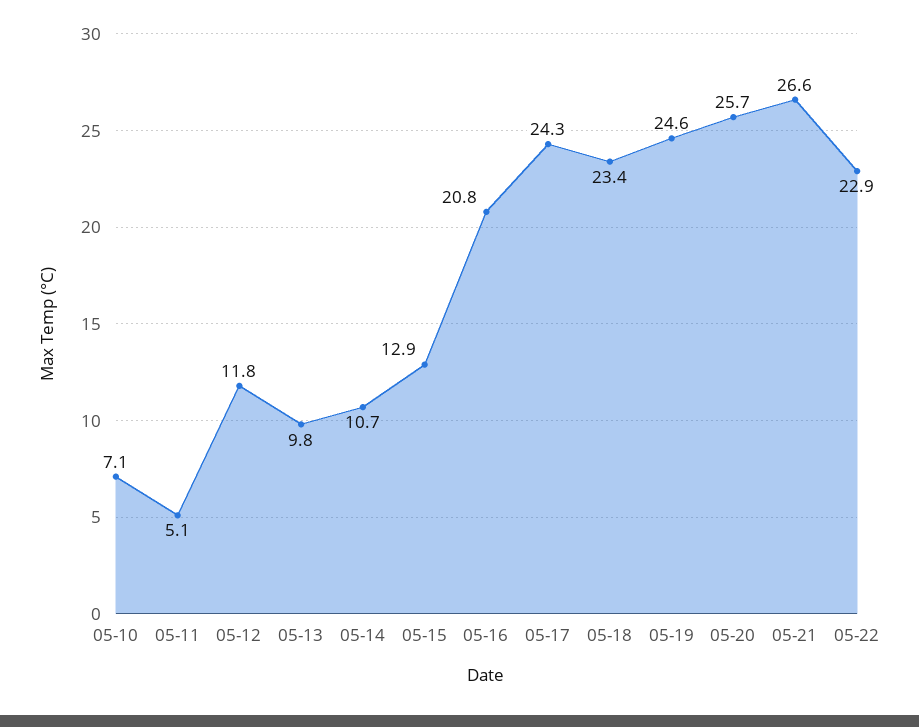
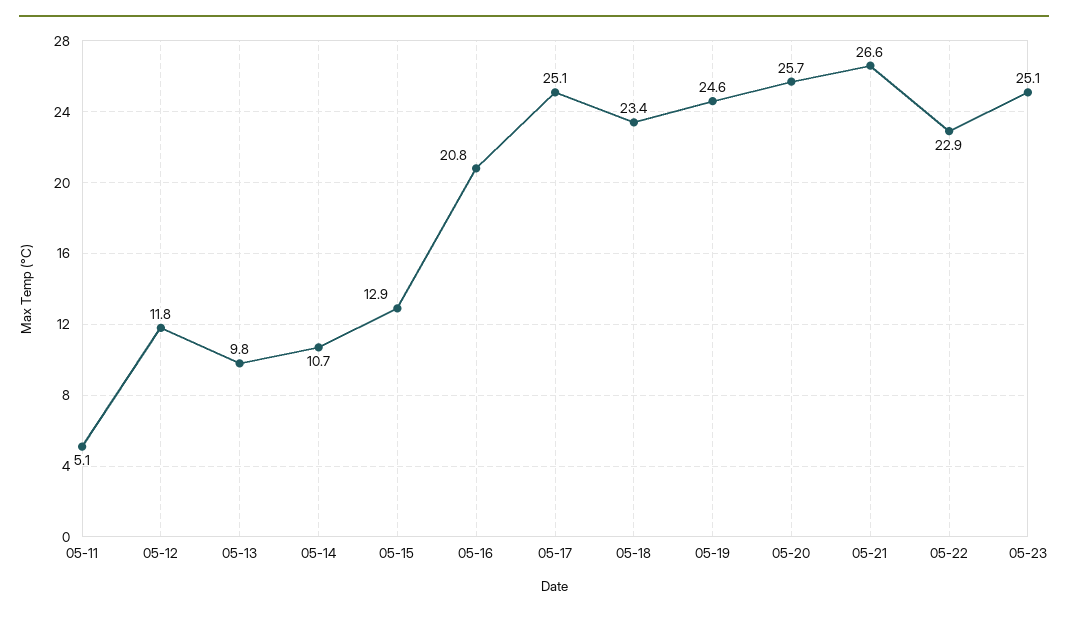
05-10: 7.1 -> none
05-17: 24.3 -> 25.1
05-23: none -> 25.1

